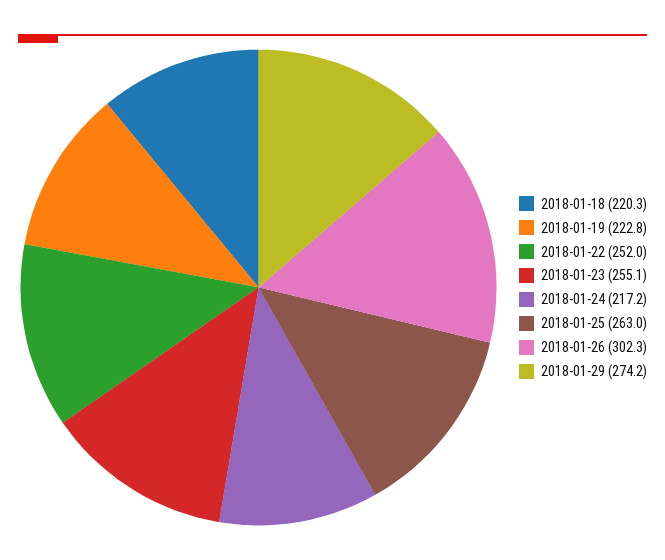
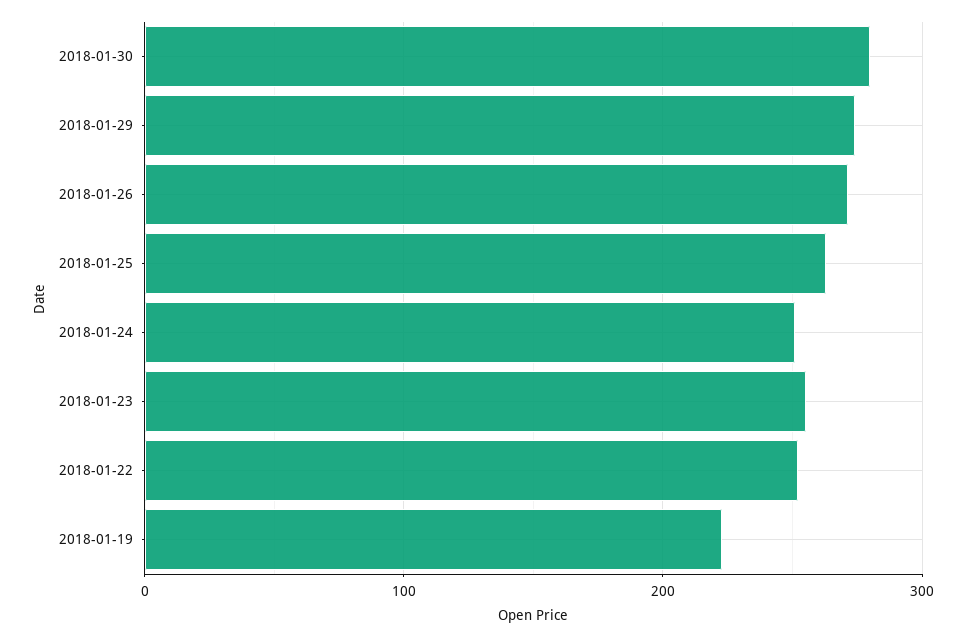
2018-01-18: 220.3 -> none
2018-01-24: 217.2 -> 250
2018-01-26: 302.3 -> 270
2018-01-30: none -> 280

